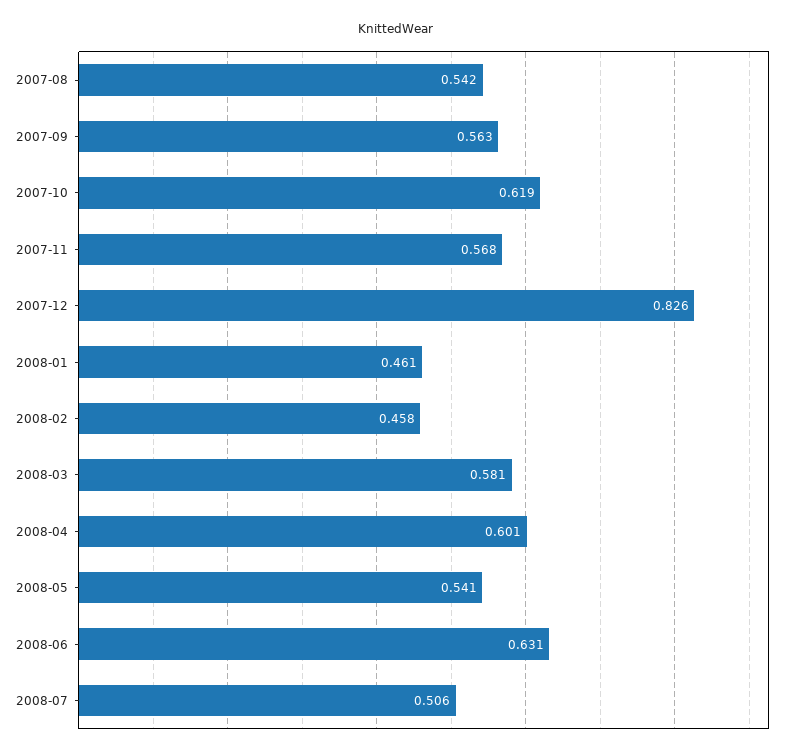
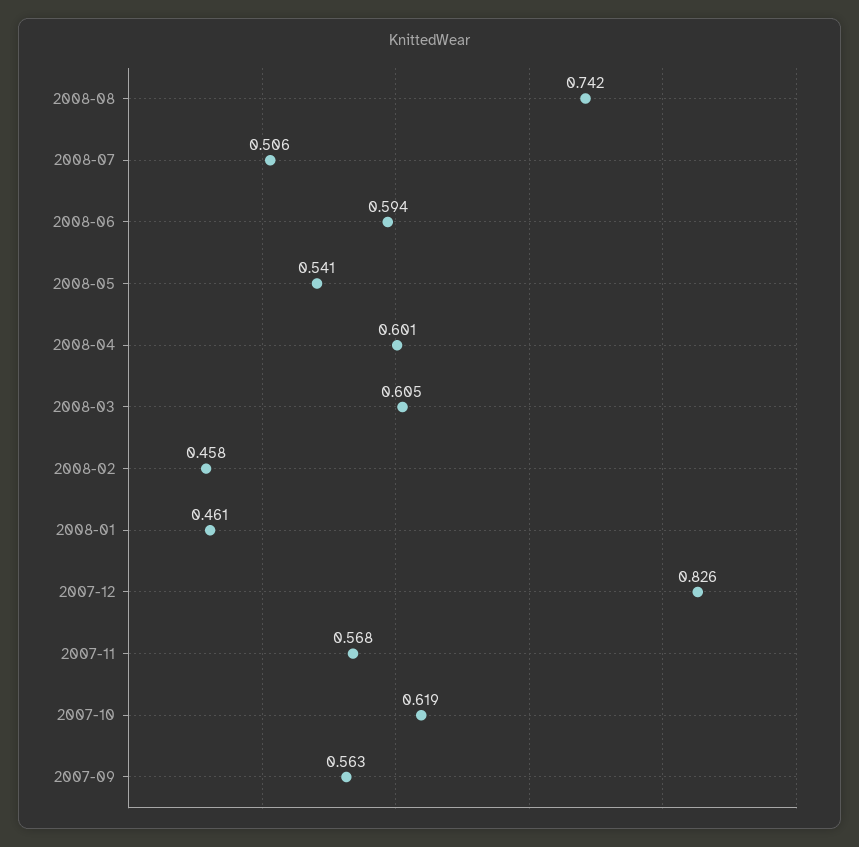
2007-08: 0.542 -> none
2008-03: 0.581 -> 0.605
2008-06: 0.631 -> 0.594
2008-08: none -> 0.742

